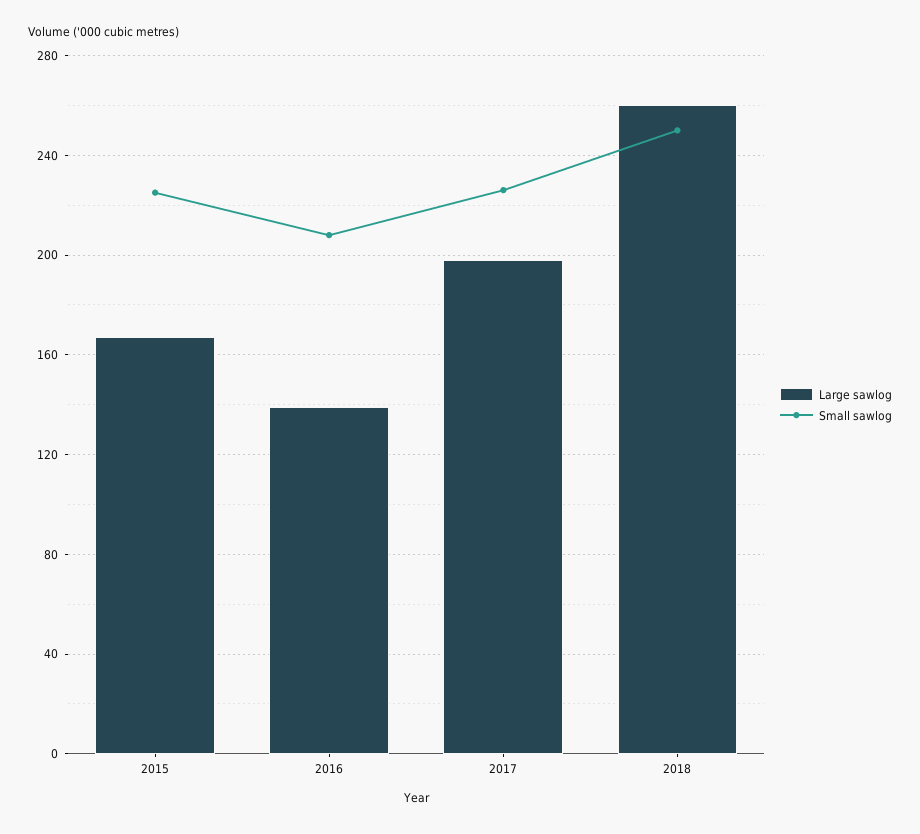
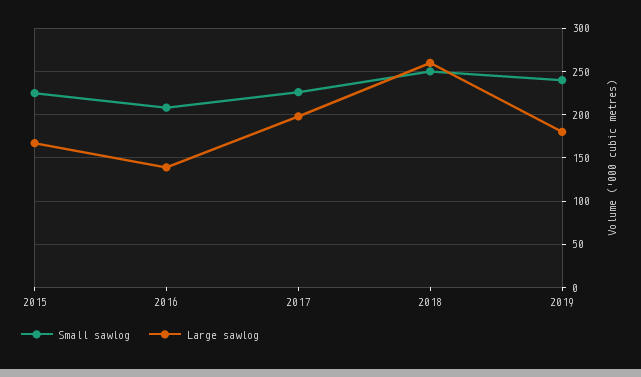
Small sawlog, 2019: none -> 240
Large sawlog, 2019: none -> 180

